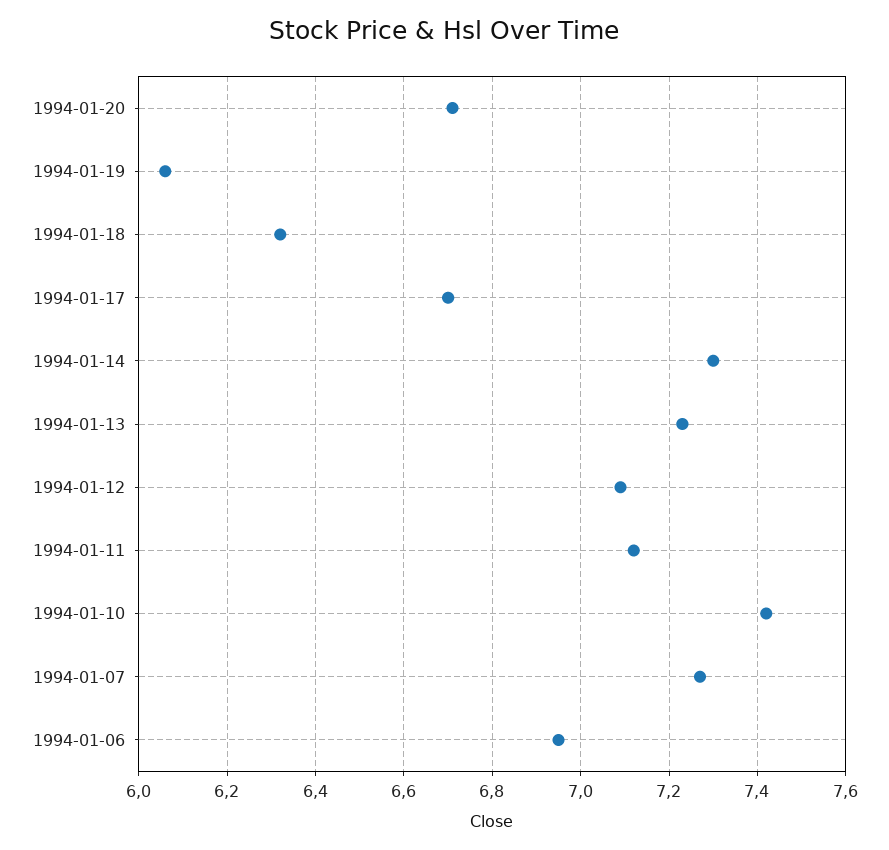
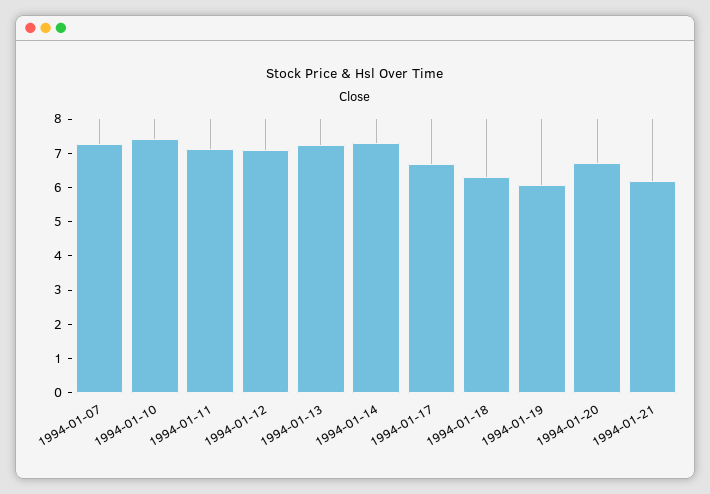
1994-01-06: 6.95 -> none
1994-01-21: none -> 6.25

